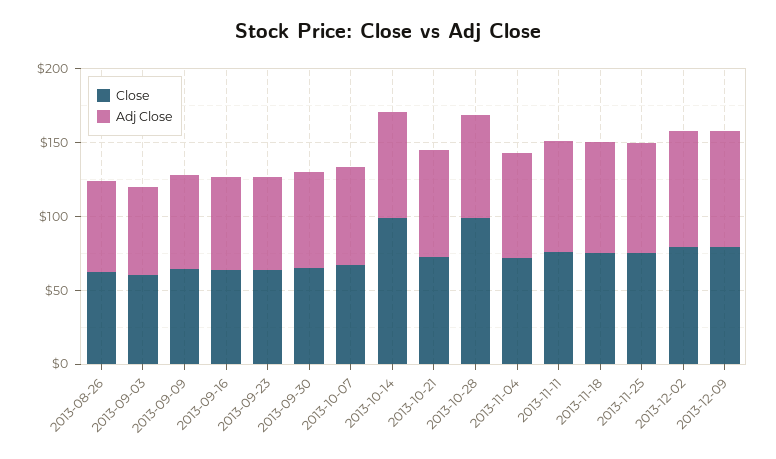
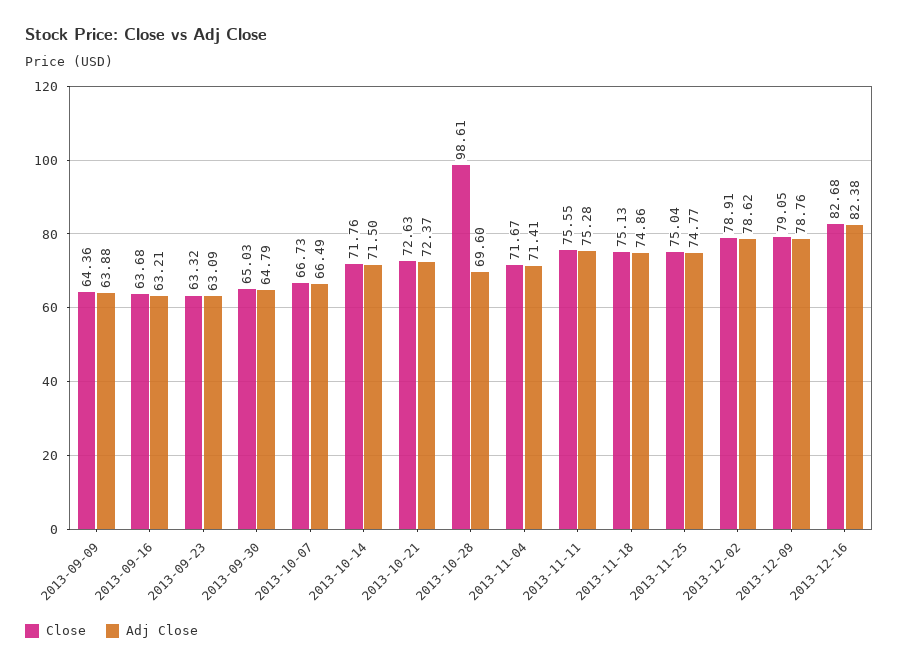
Close, 2013-08-26: 60 -> none
Adj Close, 2013-08-26: 60 -> none
Close, 2013-09-03: 60 -> none
Adj Close, 2013-09-03: 60 -> none
Close, 2013-10-14: 100 -> 71.76
Close, 2013-12-16: none -> 82.68
Adj Close, 2013-12-16: none -> 82.38

